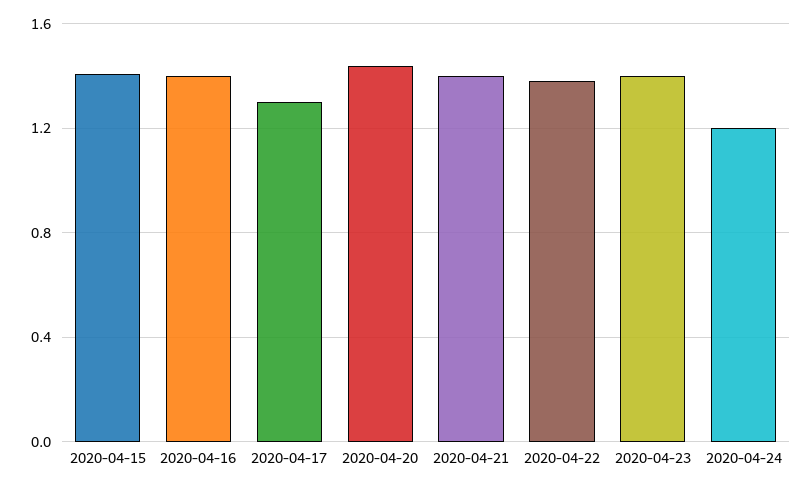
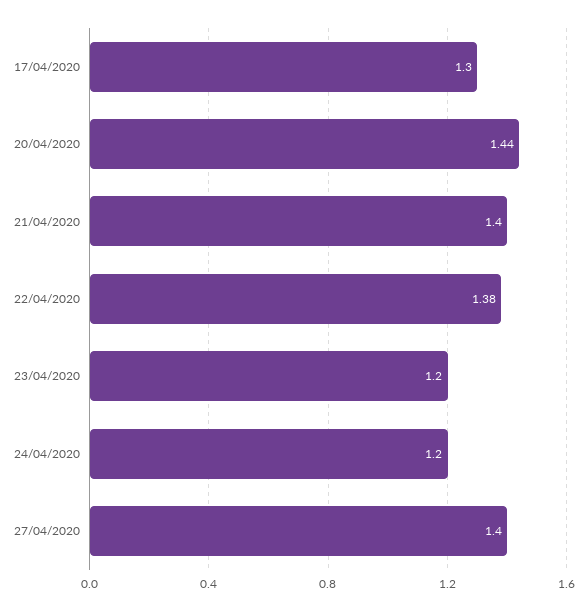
2020-04-15: 1.4 -> none
2020-04-16: 1.4 -> none
2020-04-23: 1.4 -> 1.2
27/04/2020: none -> 1.4

